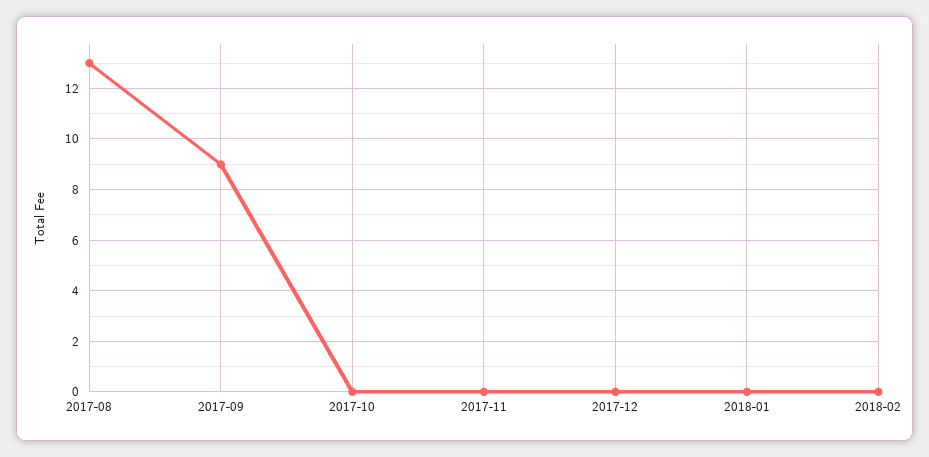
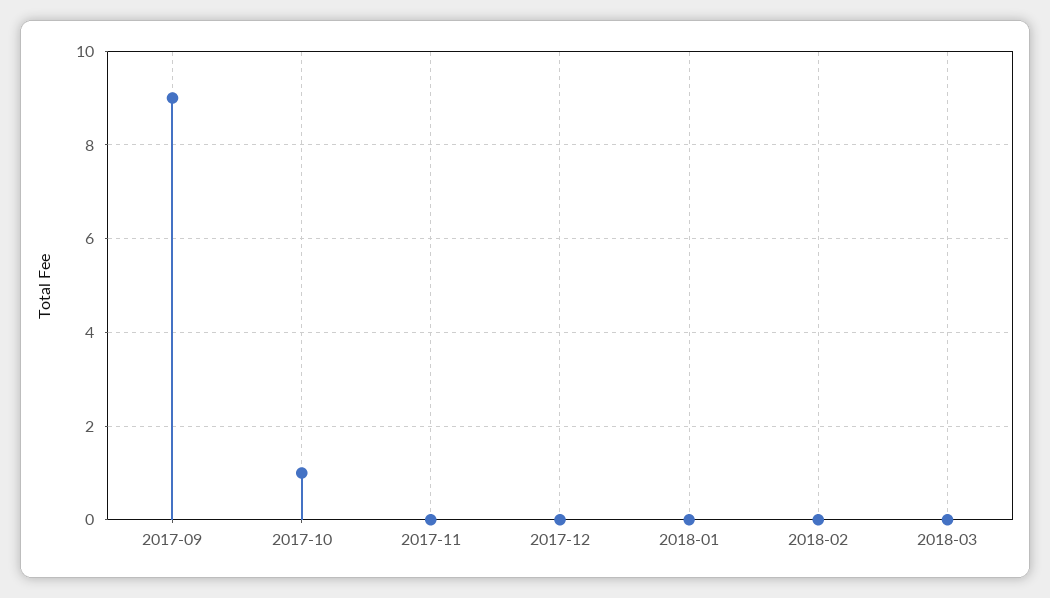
2017-08: 13 -> none
2017-10: 0 -> 1
2018-03: none -> 0

